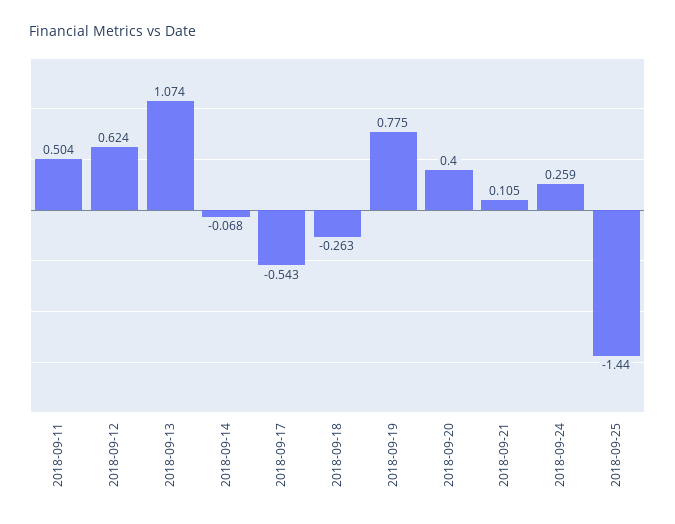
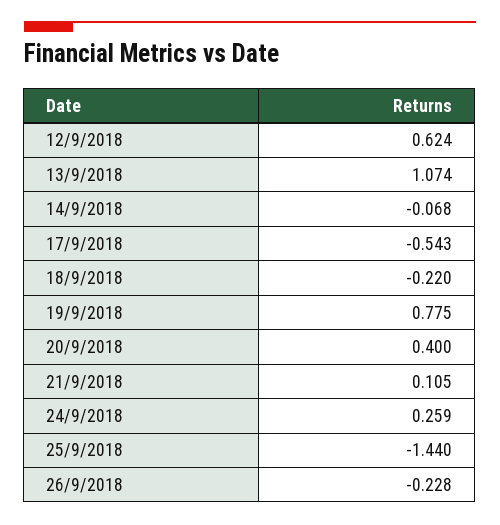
2018-09-11: 0.504 -> none
2018-09-18: -0.263 -> -0.22
26/9/2018: none -> -0.228

